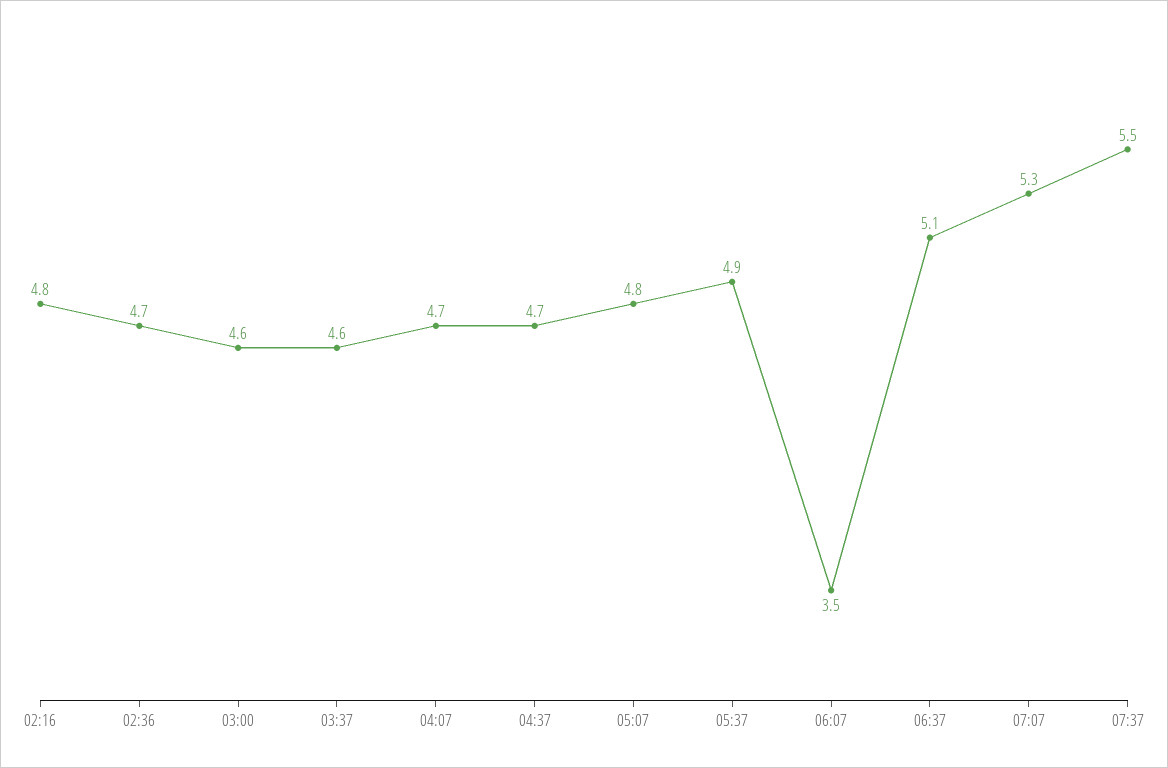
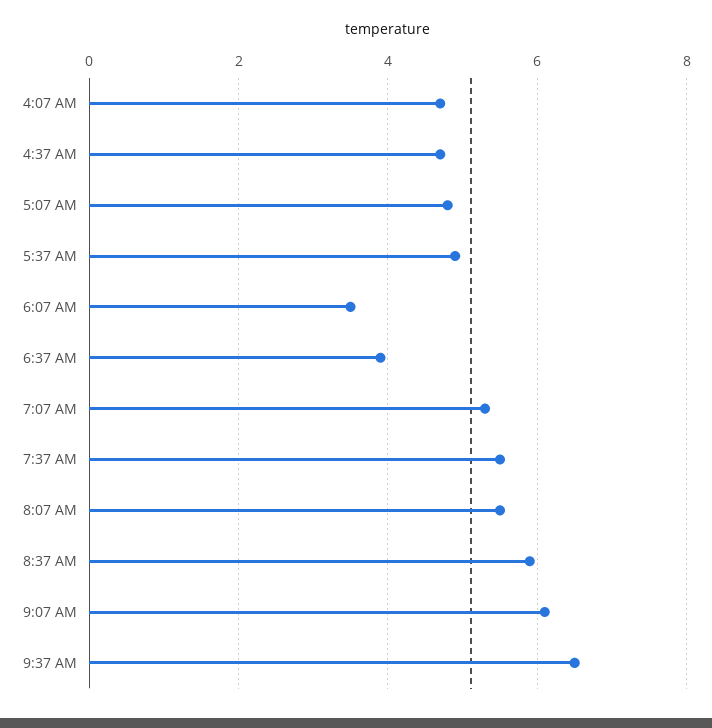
02:16: 4.8 -> none
02:36: 4.7 -> none
03:00: 4.6 -> none
03:37: 4.6 -> none
06:37: 5.1 -> 4
8:07 AM: none -> 5.5
8:37 AM: none -> 6
9:07 AM: none -> 6
9:37 AM: none -> 6.5

